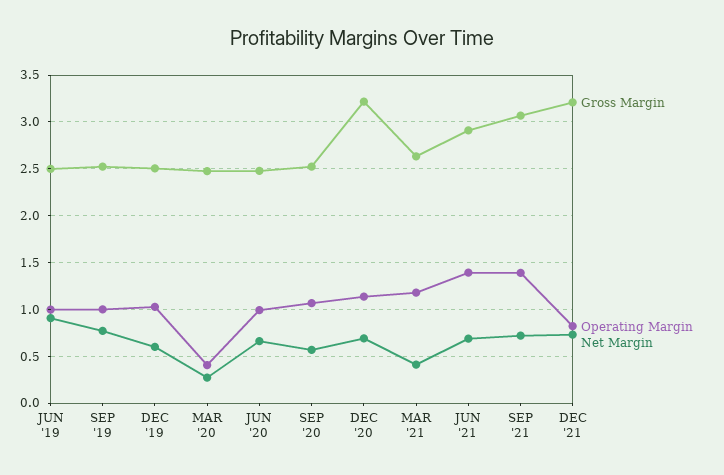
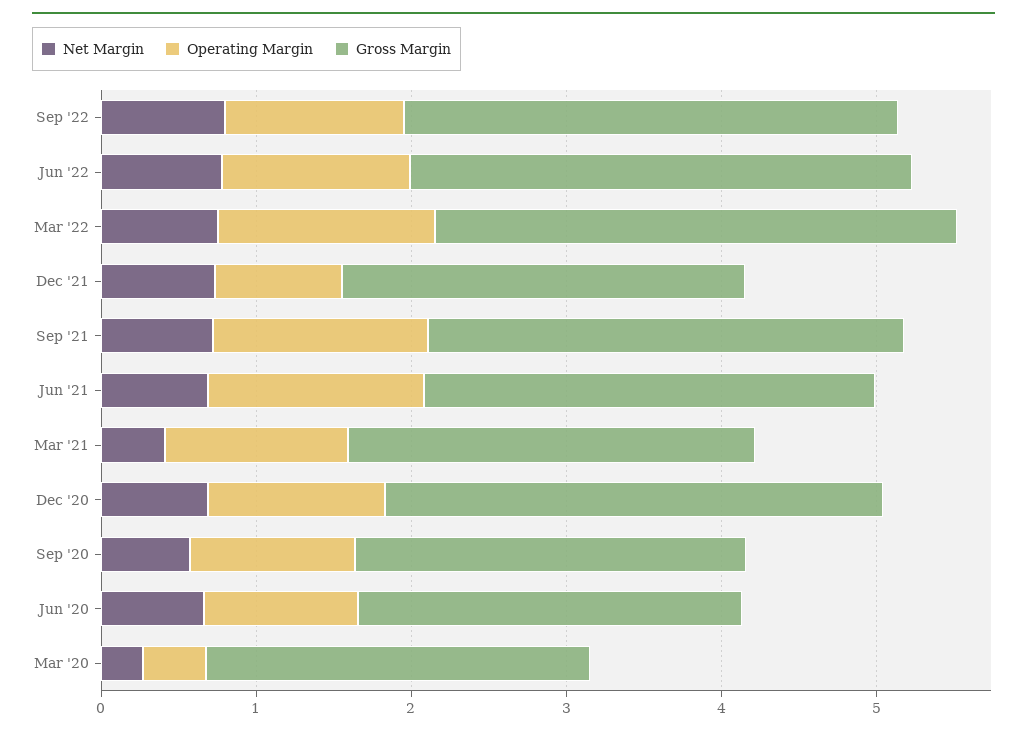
Gross Margin, JUN '19: 2.5 -> none
Operating Margin, JUN '19: 1 -> none
Net Margin, JUN '19: 0.9 -> none
Gross Margin, SEP '19: 2.5 -> none
Operating Margin, SEP '19: 1 -> none
Net Margin, SEP '19: 0.8 -> none
Gross Margin, DEC '19: 2.5 -> none
Operating Margin, DEC '19: 1 -> none
Net Margin, DEC '19: 0.6 -> none
Gross Margin, DEC '21: 3.2 -> 2.6
Net Margin, Sep '22: none -> 0.8
Operating Margin, Sep '22: none -> 1.2
Gross Margin, Sep '22: none -> 3.2
Net Margin, Jun '22: none -> 0.8
Operating Margin, Jun '22: none -> 1.2
Gross Margin, Jun '22: none -> 3.2
Net Margin, Mar '22: none -> 0.8
Operating Margin, Mar '22: none -> 1.4
Gross Margin, Mar '22: none -> 3.4

